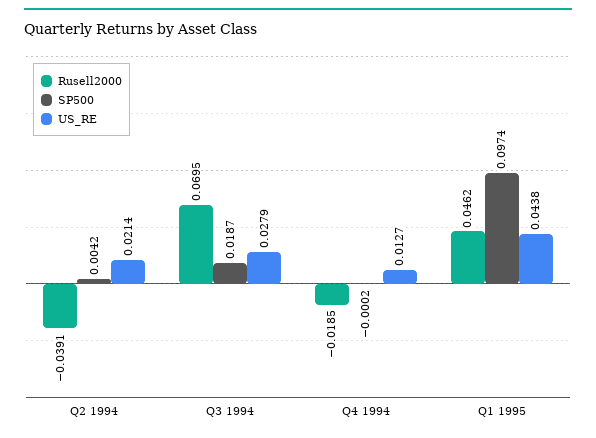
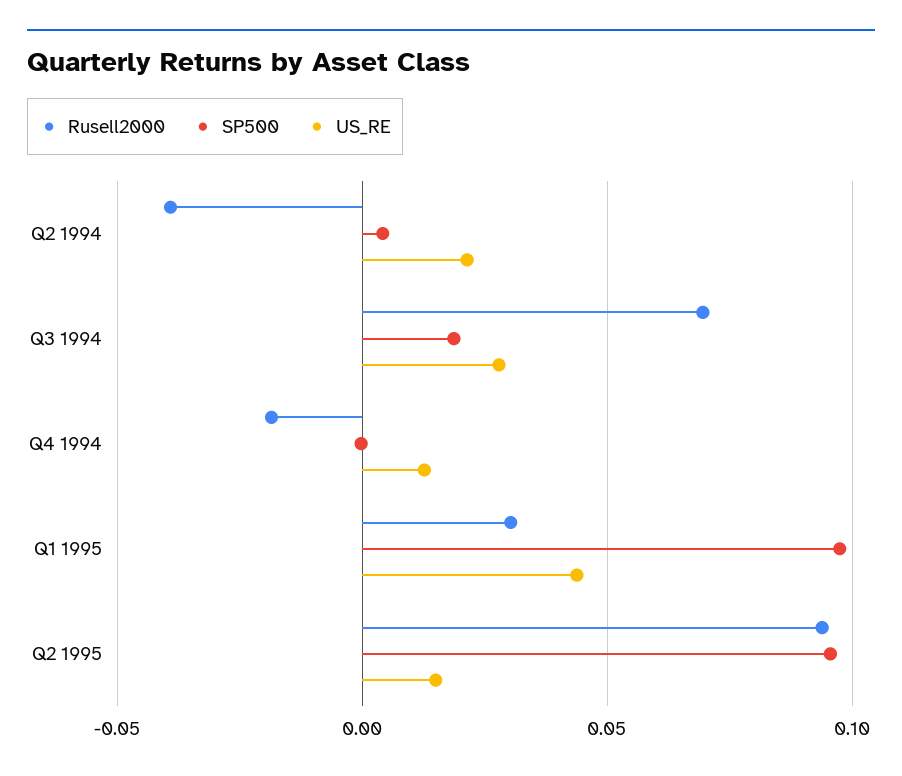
Rusell2000, Q1 1995: 0.0462 -> 0.03
Rusell2000, Q2 1995: none -> 0.095
SP500, Q2 1995: none -> 0.095
US_RE, Q2 1995: none -> 0.015

